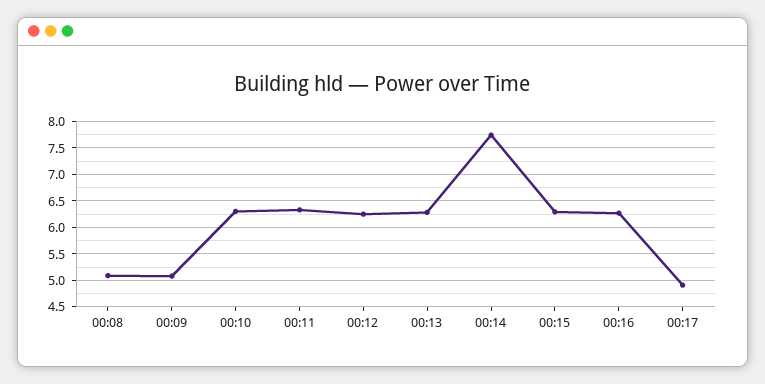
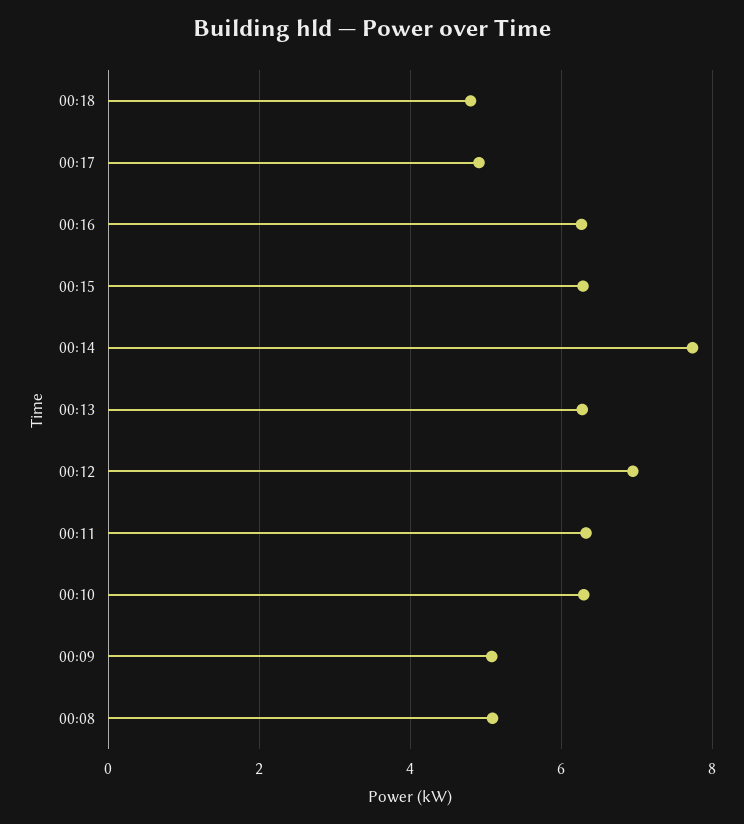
00:12: 6.25 -> 7
00:18: none -> 4.8

